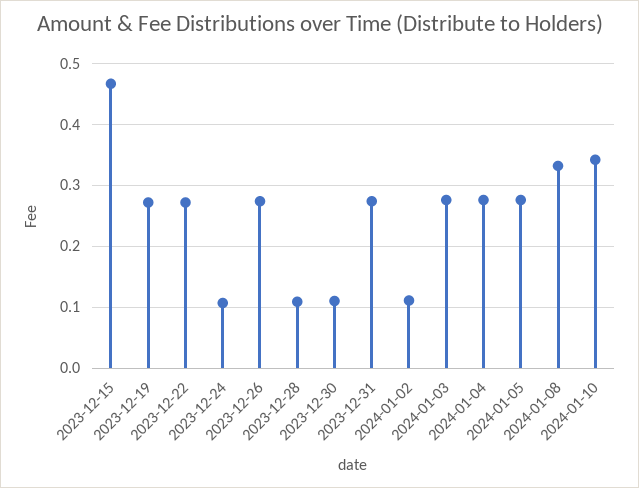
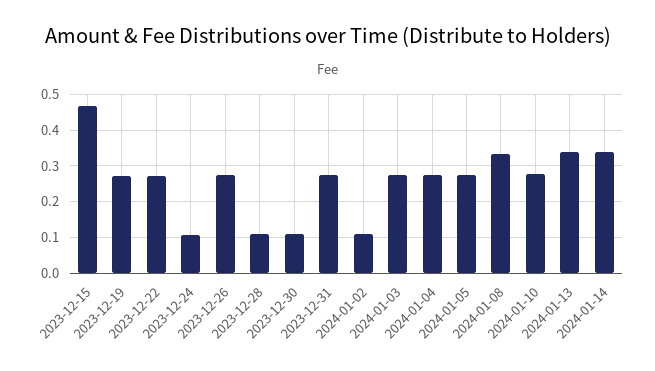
2024-01-10: 0.34 -> 0.28
2024-01-13: none -> 0.34
2024-01-14: none -> 0.34

